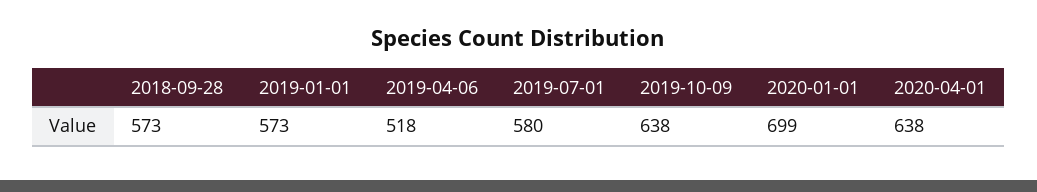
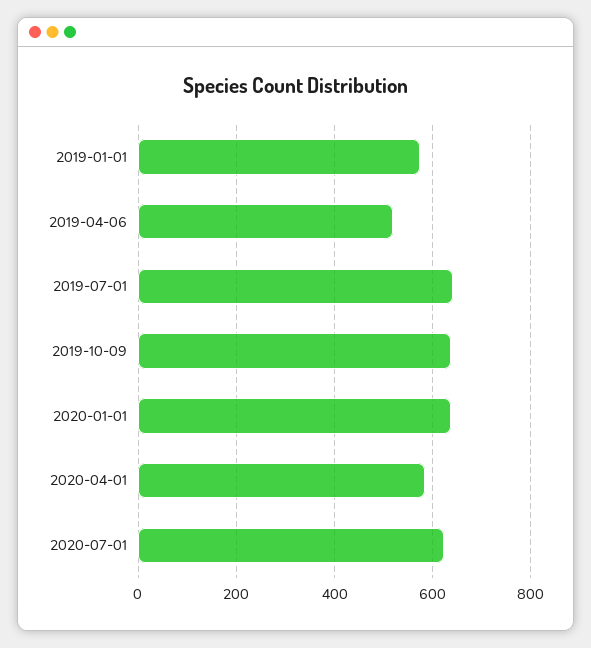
2018-09-28: 573 -> none
2019-07-01: 580 -> 640
2020-01-01: 699 -> 640
2020-04-01: 638 -> 580
2020-07-01: none -> 620

